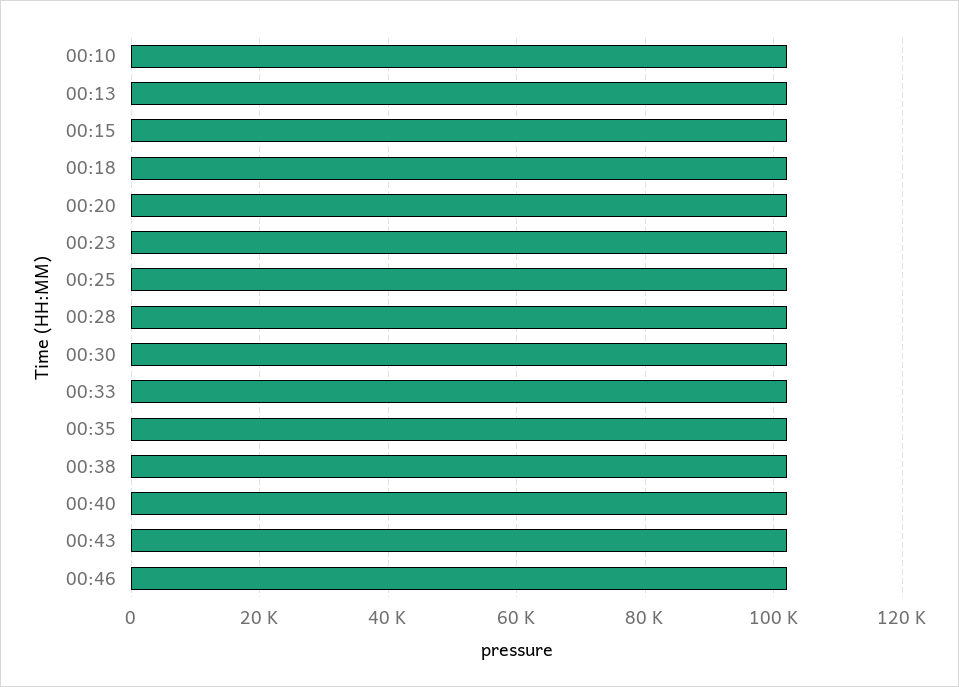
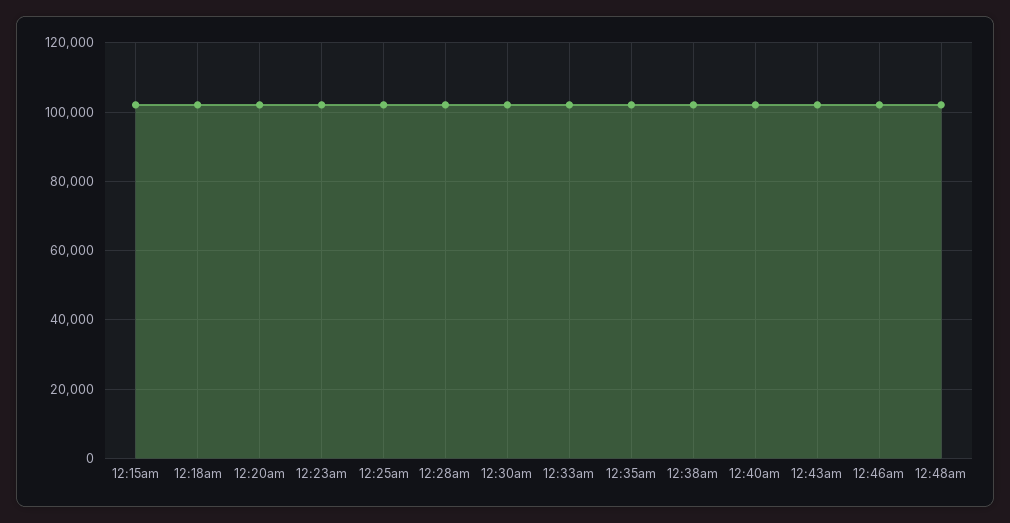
00:10: 102000 -> none
00:13: 102000 -> none
12:48am: none -> 102000

